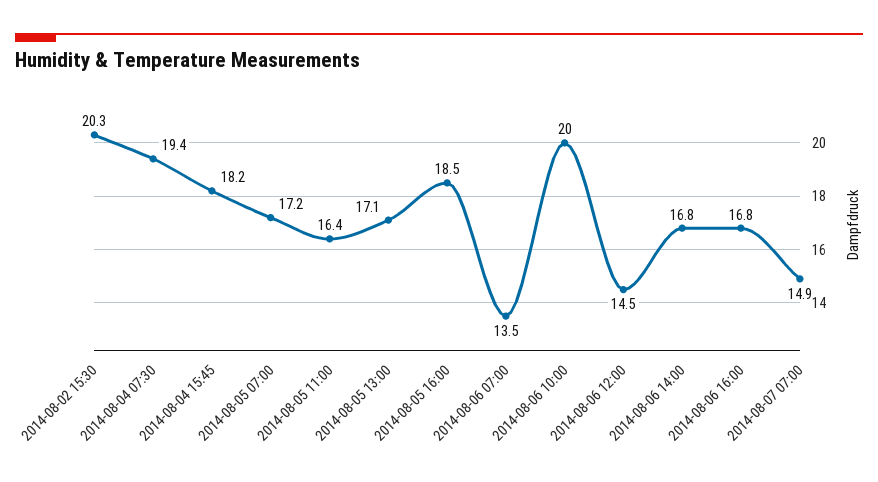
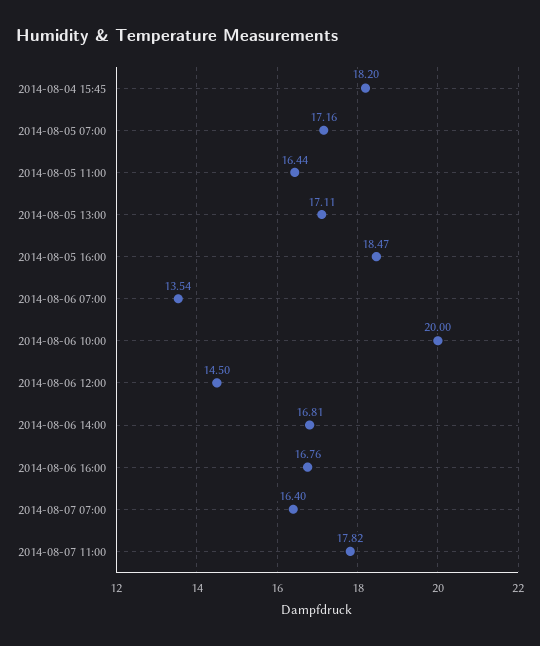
2014-08-02 15:30: 20.3 -> none
2014-08-04 07:30: 19.4 -> none
2014-08-07 07:00: 14.9 -> 16.4
2014-08-07 11:00: none -> 17.82

